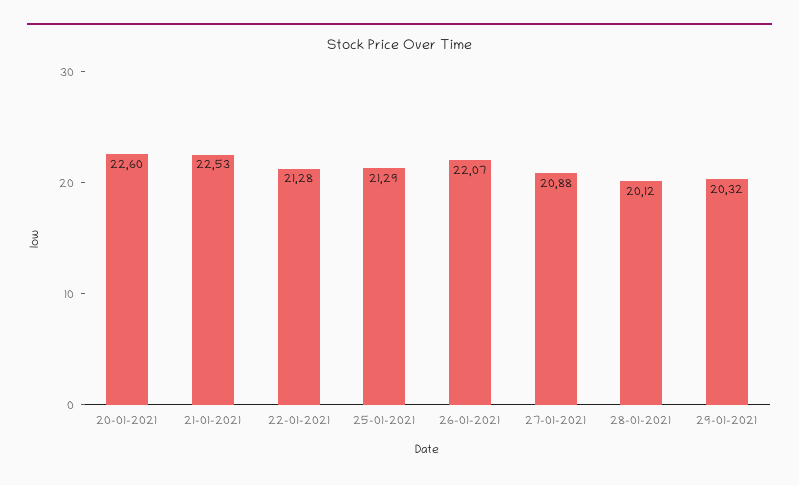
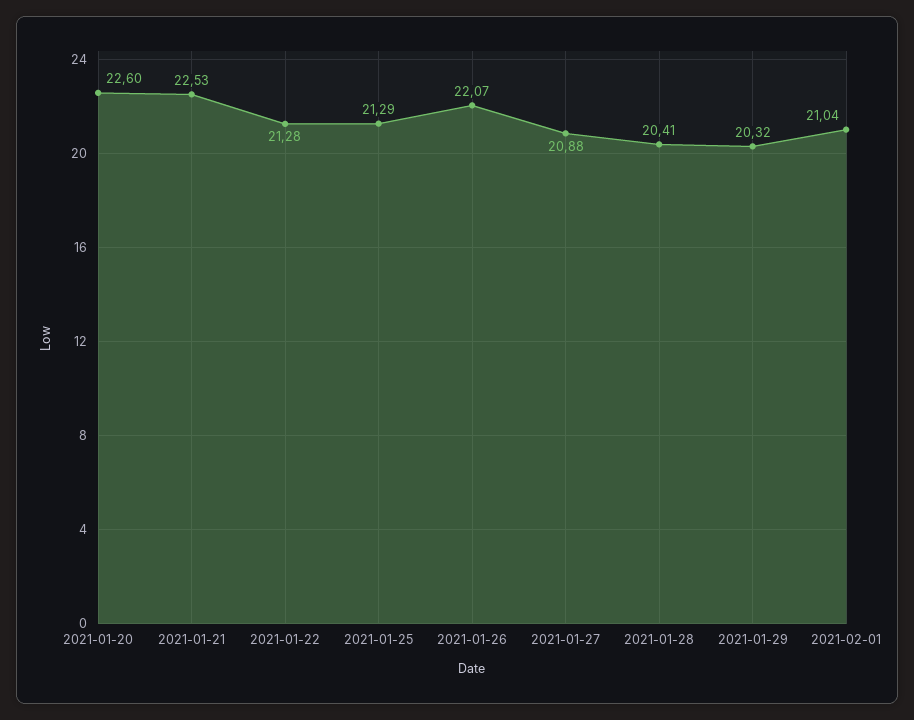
28-01-2021: 20.12 -> 20.41
2021-02-01: none -> 21.04

